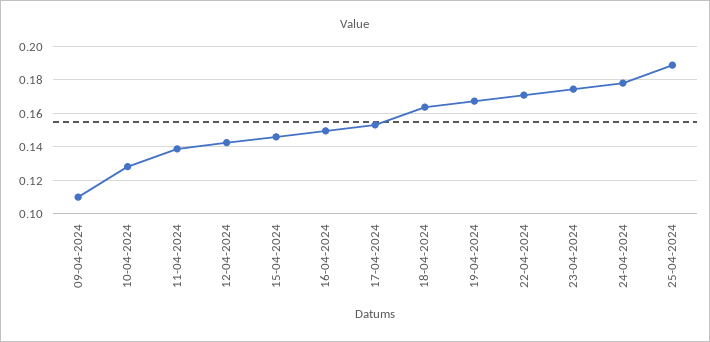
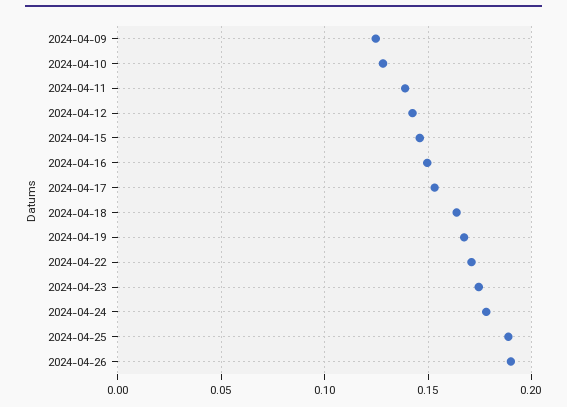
09-04-2024: 0.11 -> 0.125
2024-04-26: none -> 0.19

